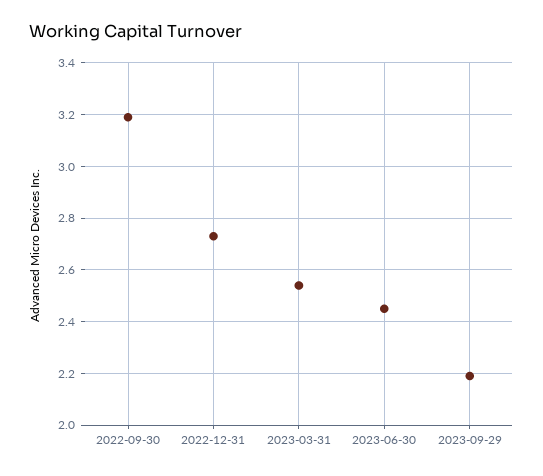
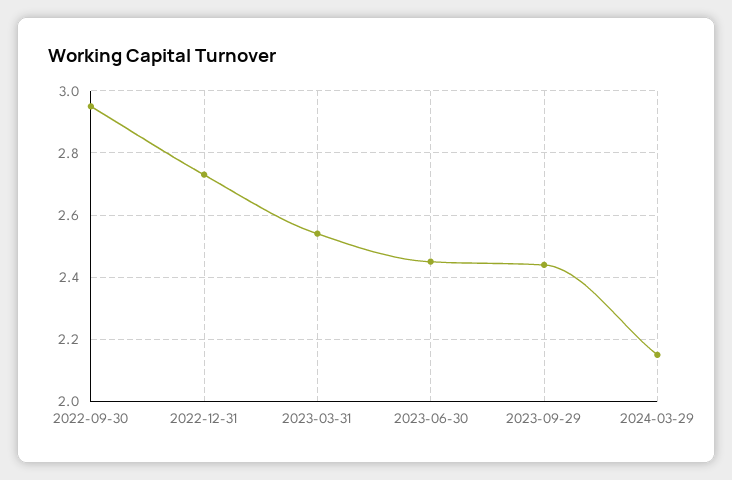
2022-09-30: 3.2 -> 2.95
2023-09-29: 2.2 -> 2.45
2024-03-29: none -> 2.15

